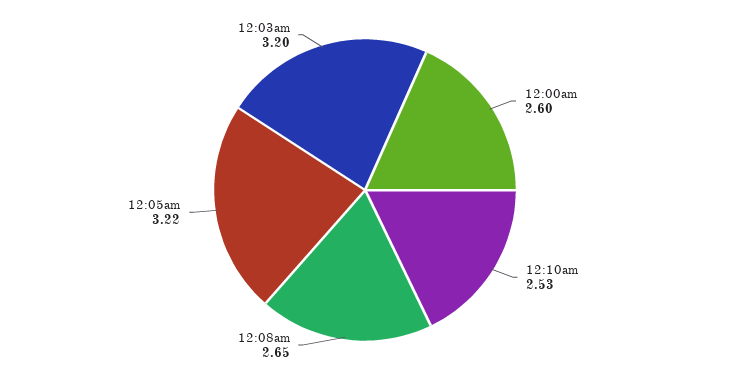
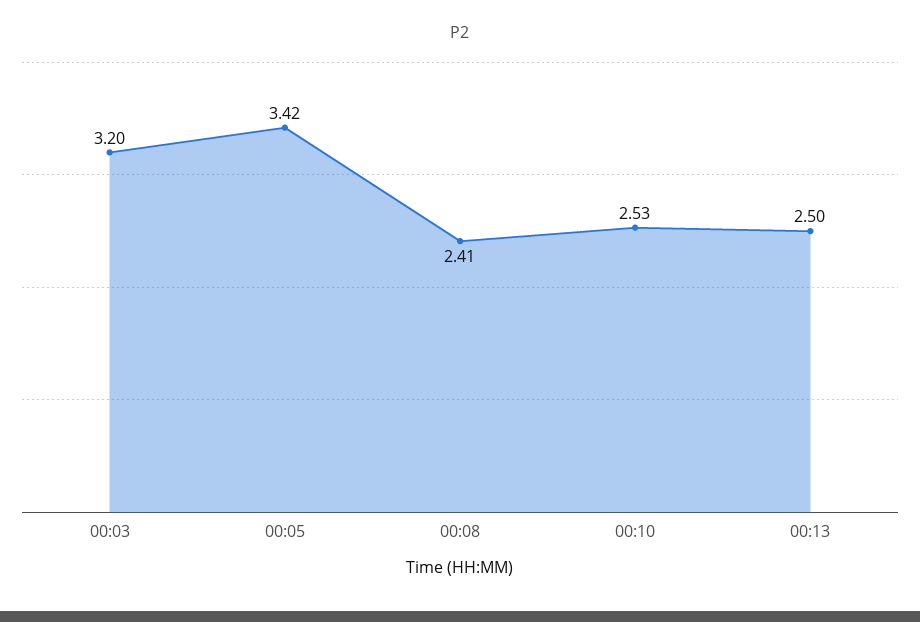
12:00am: 2.6 -> none
12:08am: 2.65 -> 2.41
12:05am: 3.22 -> 3.42
00:13: none -> 2.5

